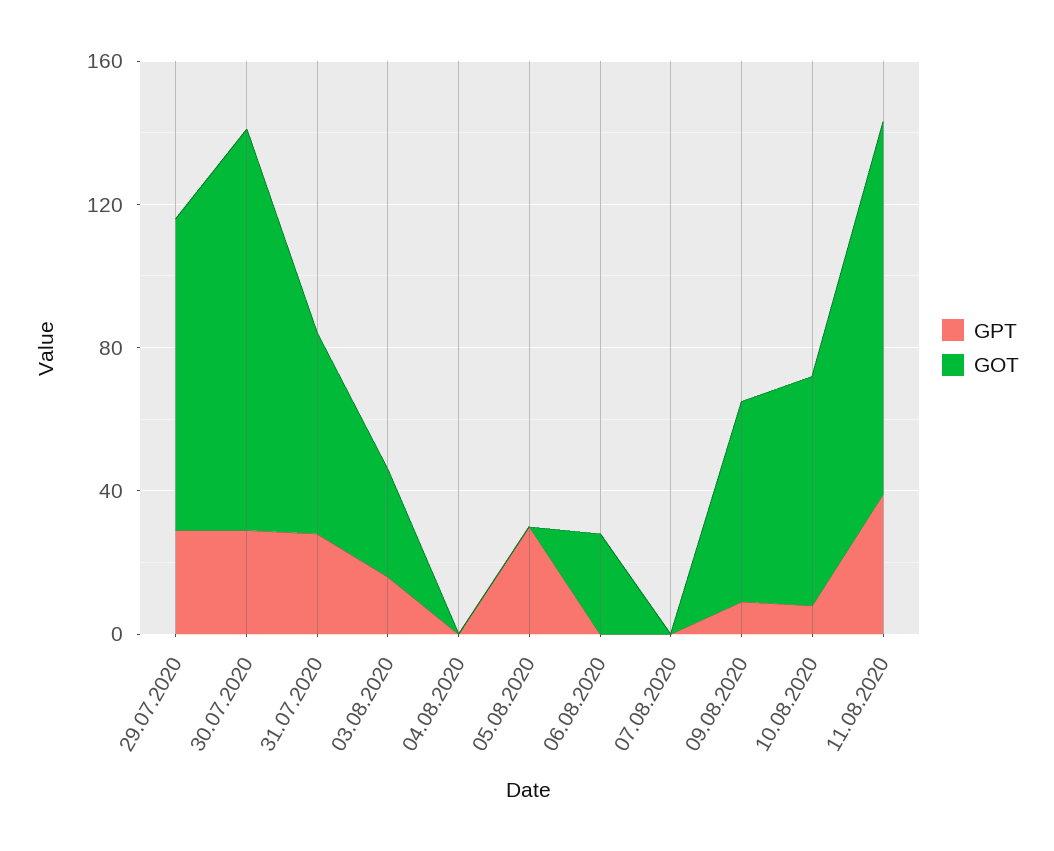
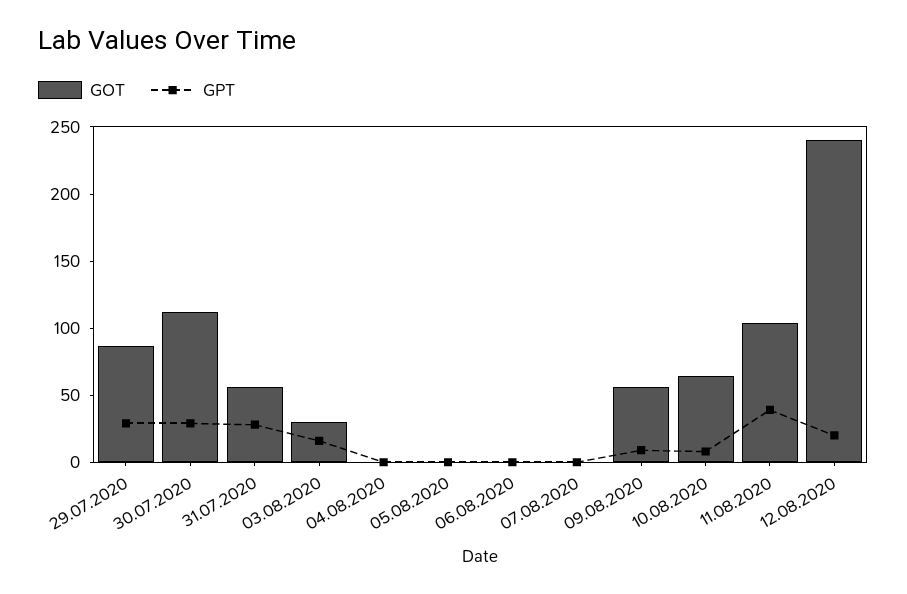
GPT, 05.08.2020: 30 -> 0
GOT, 06.08.2020: 30 -> 0
GOT, 12.08.2020: none -> 240
GPT, 12.08.2020: none -> 20

